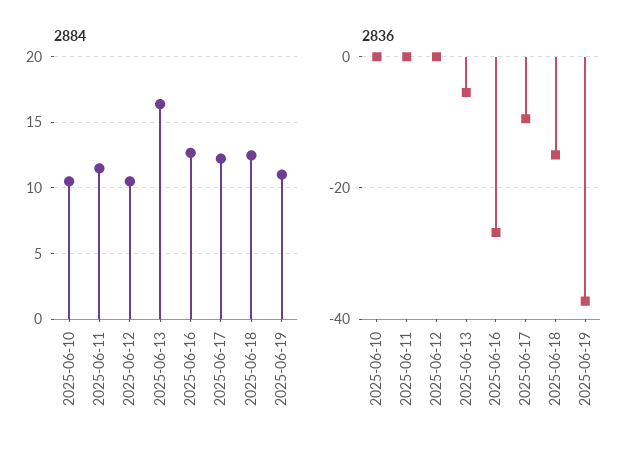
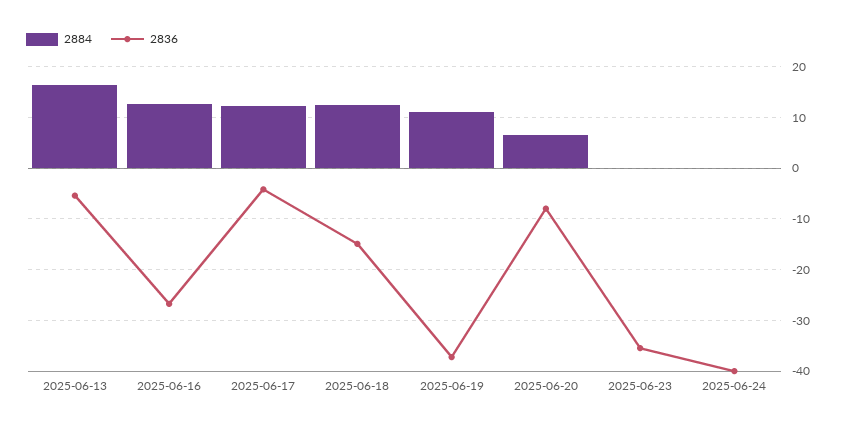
2884, 2025-06-10: 10.5 -> none
2884, 2025-06-11: 11.5 -> none
2884, 2025-06-12: 10.5 -> none
2836, 2025-06-10: 0 -> none
2836, 2025-06-11: 0 -> none
2836, 2025-06-12: 0 -> none
2836, 2025-06-17: -10 -> -4
2884, 2025-06-20: none -> 6
2836, 2025-06-20: none -> -8
2884, 2025-06-23: none -> 0
2836, 2025-06-23: none -> -36
2884, 2025-06-24: none -> 0
2836, 2025-06-24: none -> -40

